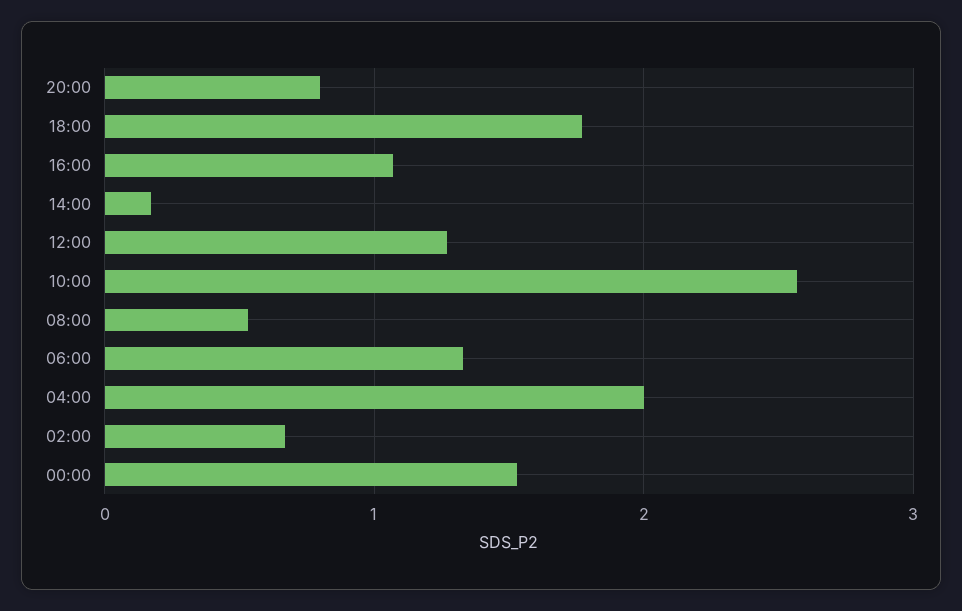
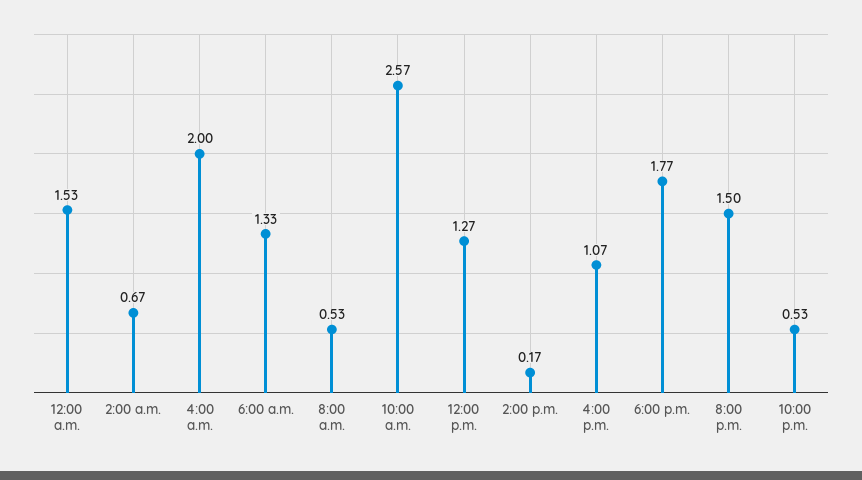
20:00: 0.8 -> 1.5
10:00 p.m.: none -> 0.53

